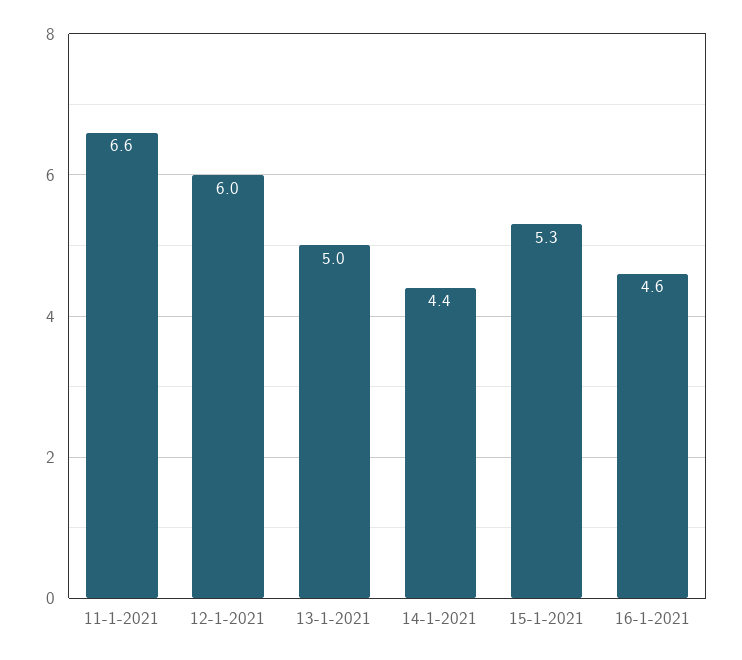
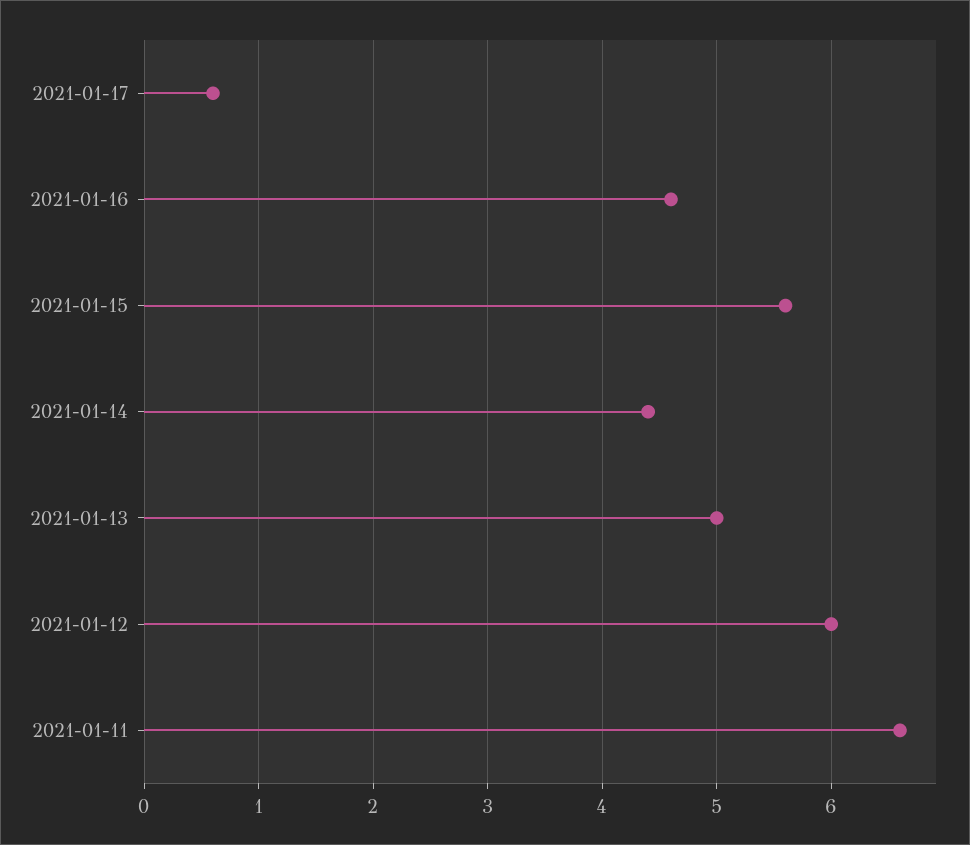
15-1-2021: 5.3 -> 5.6
2021-01-17: none -> 0.6

